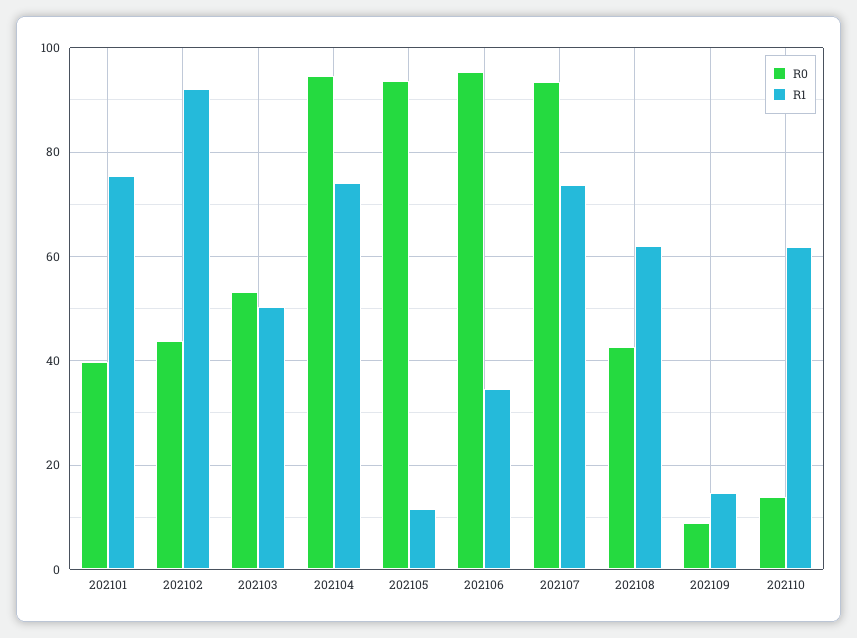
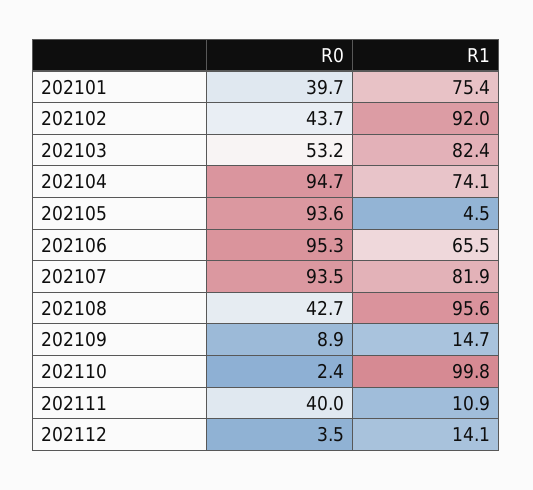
R1, 202103: 50 -> 82.4
R1, 202105: 12 -> 4.5
R1, 202106: 34 -> 65.5
R1, 202107: 74 -> 81.9
R1, 202108: 62 -> 95.6
R0, 202110: 14 -> 2.4
R1, 202110: 62 -> 99.8
R0, 202111: none -> 40
R1, 202111: none -> 10.9
R0, 202112: none -> 3.5
R1, 202112: none -> 14.1

